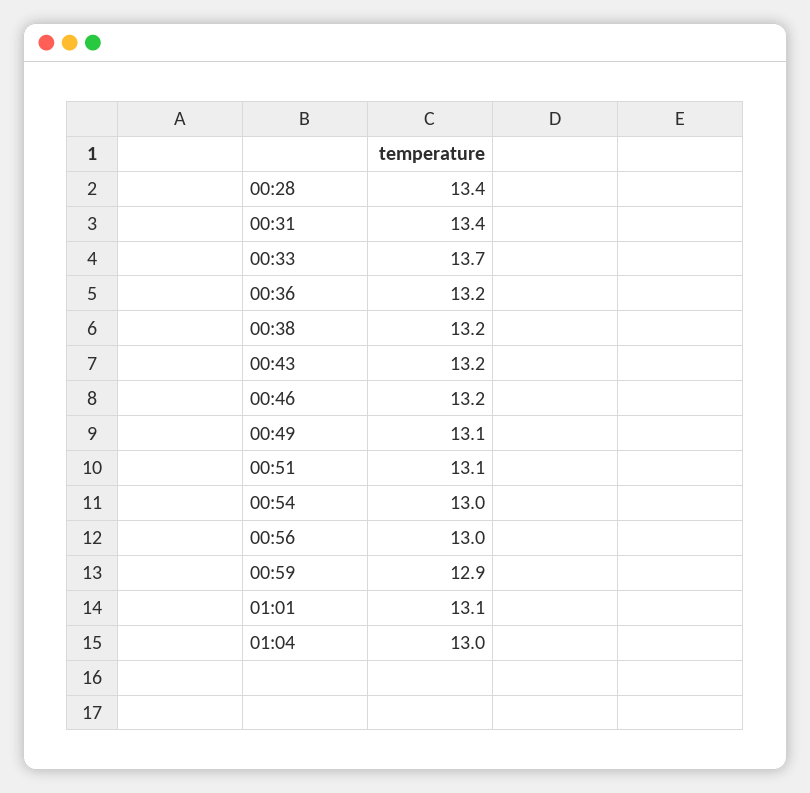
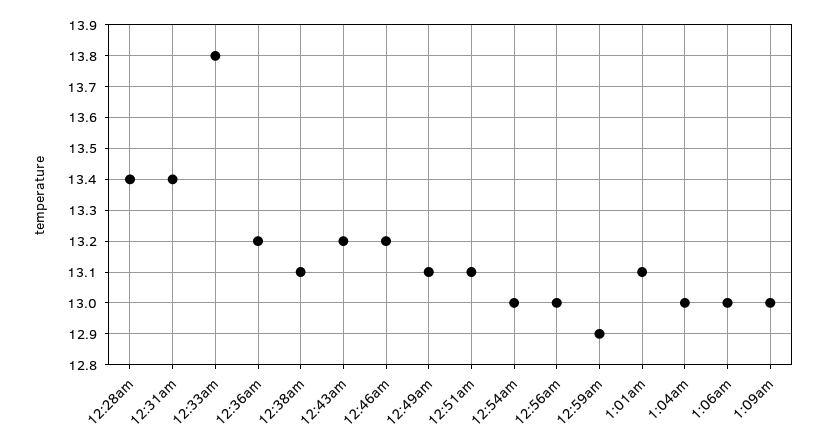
00:33: 13.7 -> 13.8
00:38: 13.2 -> 13.1
1:06am: none -> 13
1:09am: none -> 13

